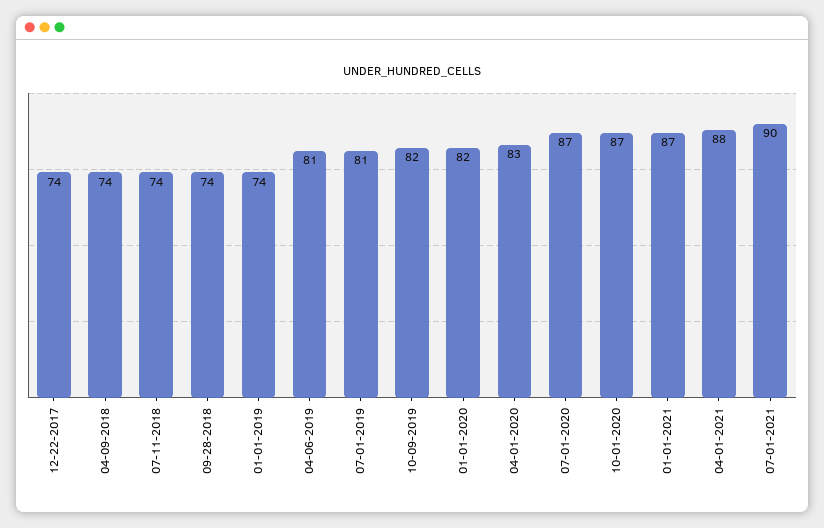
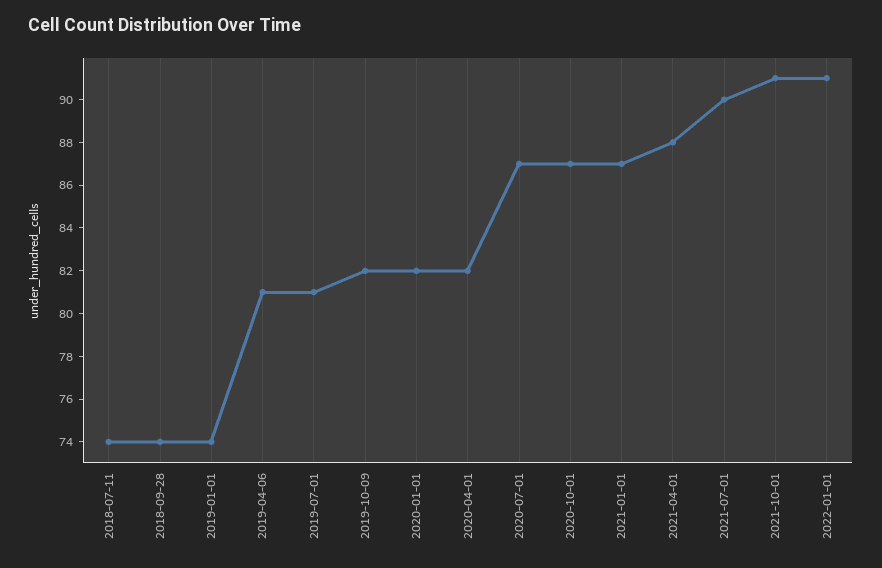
12-22-2017: 74 -> none
04-09-2018: 74 -> none
04-01-2020: 83 -> 82
2021-10-01: none -> 91
2022-01-01: none -> 91

